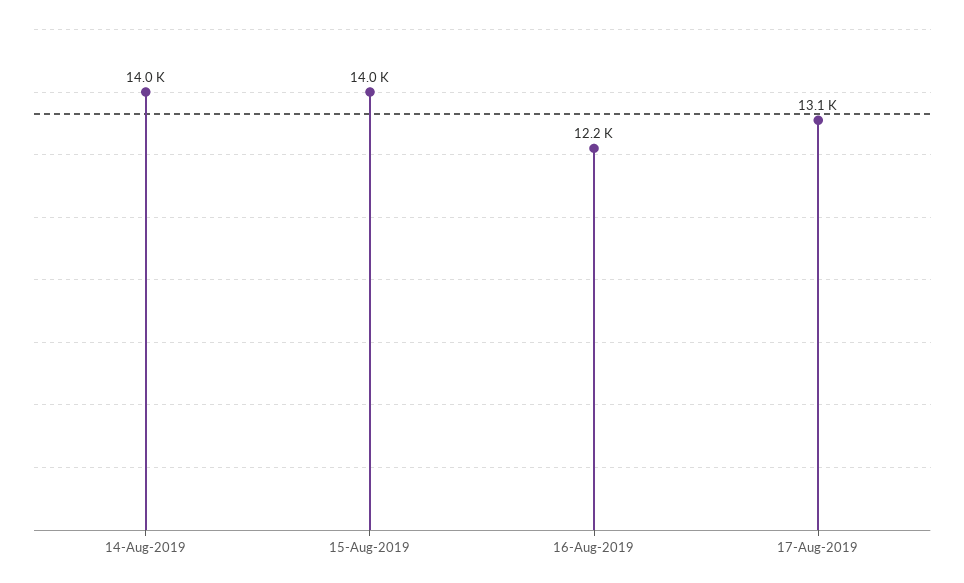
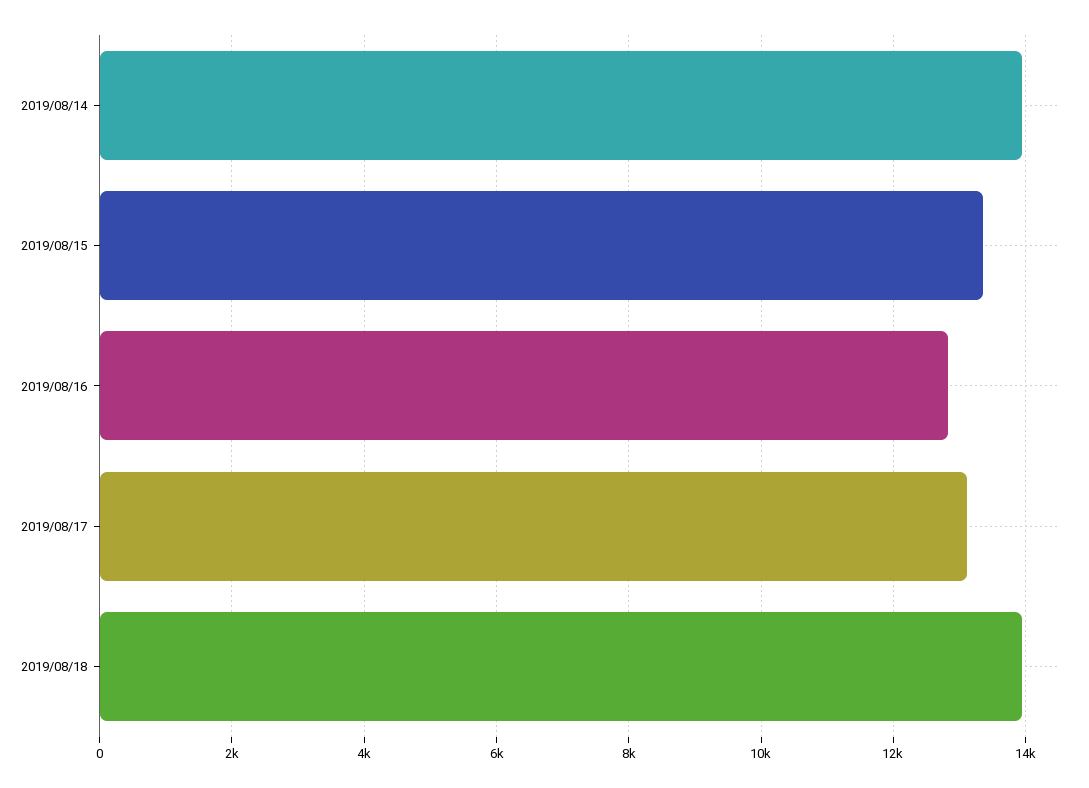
15-Aug-2019: 14000 -> 13400
16-Aug-2019: 12200 -> 12800
2019/08/18: none -> 14000

